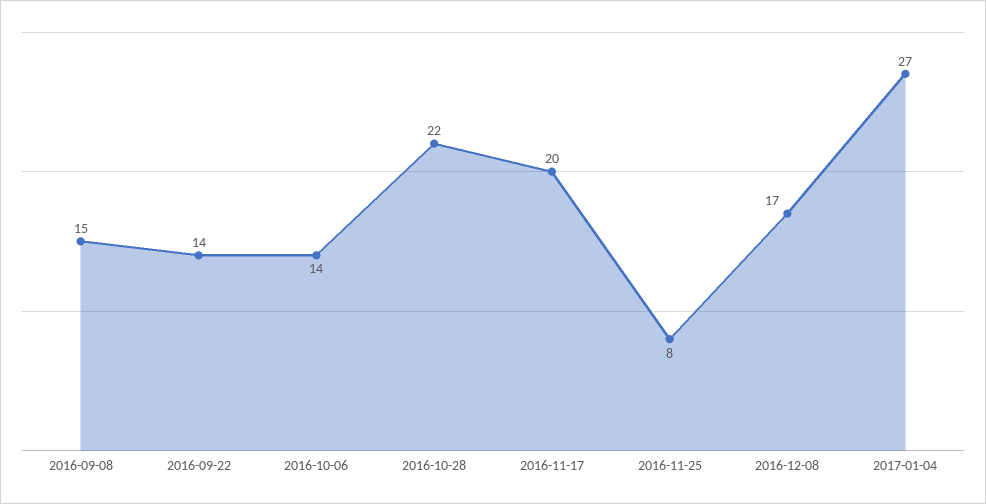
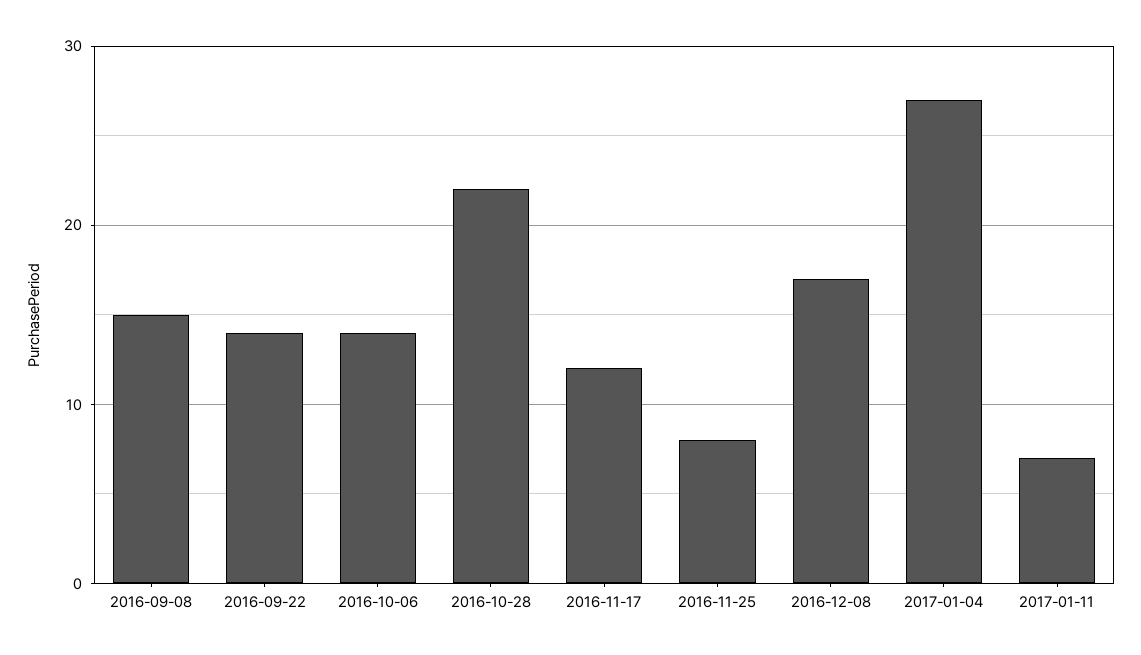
2016-11-17: 20 -> 12
2017-01-11: none -> 7

